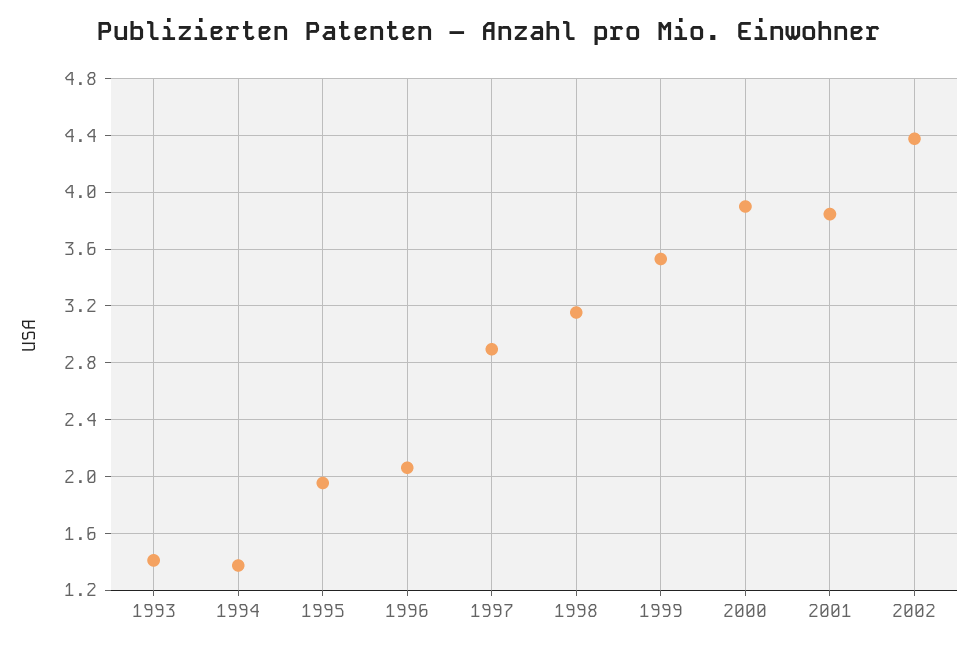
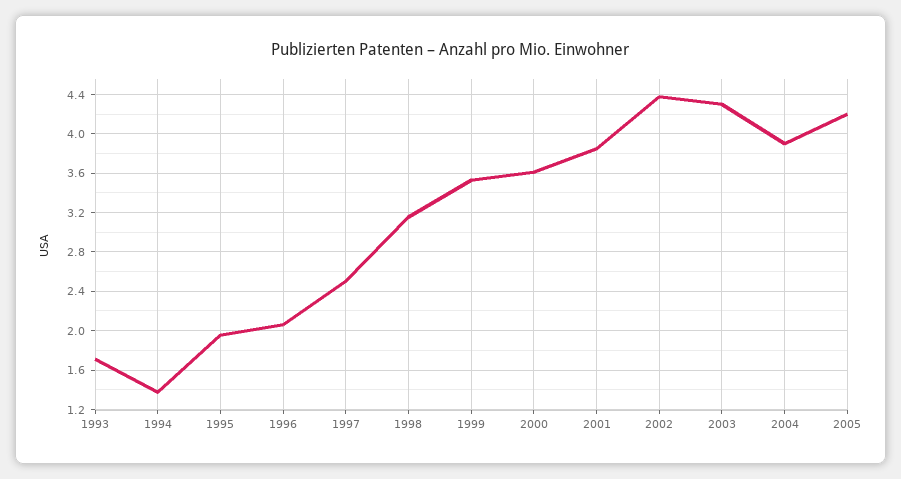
1993: 1.4 -> 1.7
1997: 2.9 -> 2.5
2000: 3.9 -> 3.6
2003: none -> 4.3
2004: none -> 3.9
2005: none -> 4.2

